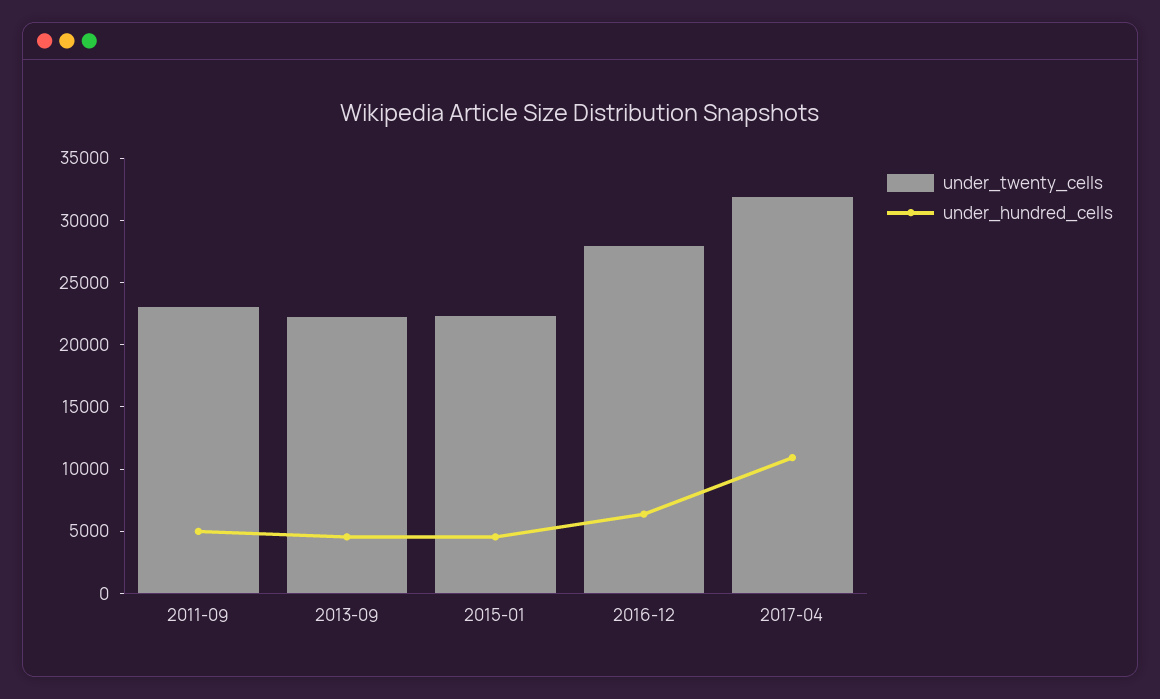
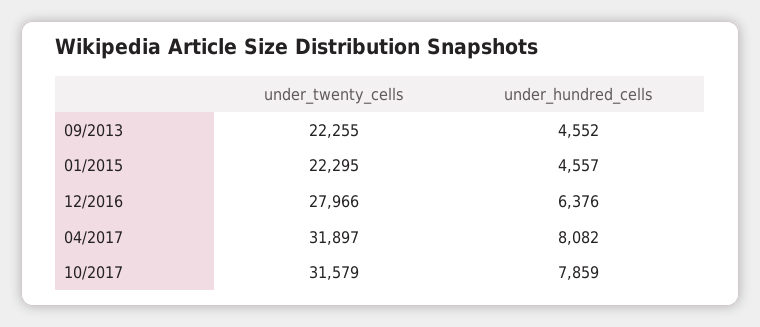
under_twenty_cells, 2011-09: 23000 -> none
under_hundred_cells, 2011-09: 5000 -> none
under_hundred_cells, 2017-04: 11000 -> 8082
under_twenty_cells, 10/2017: none -> 31579
under_hundred_cells, 10/2017: none -> 7859

